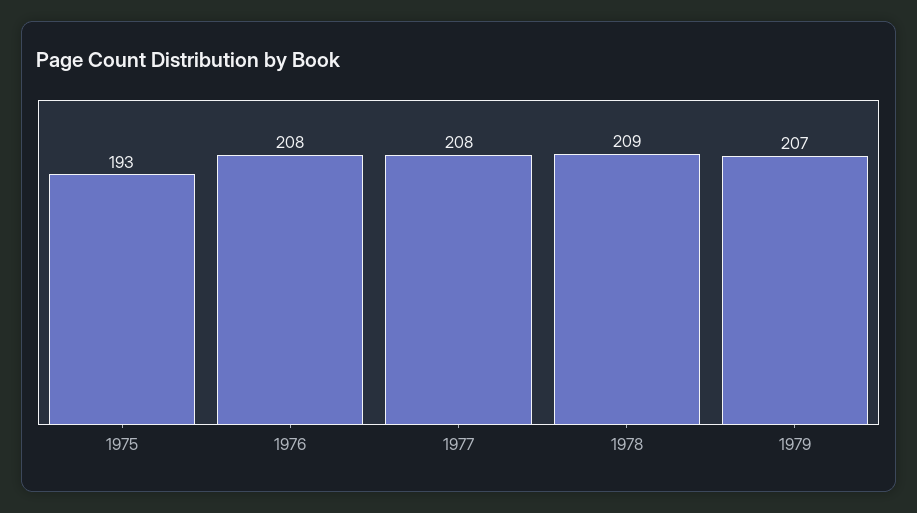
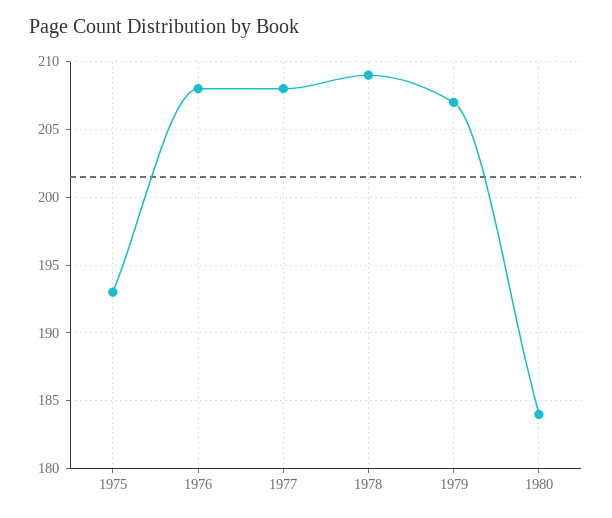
1980: none -> 184

